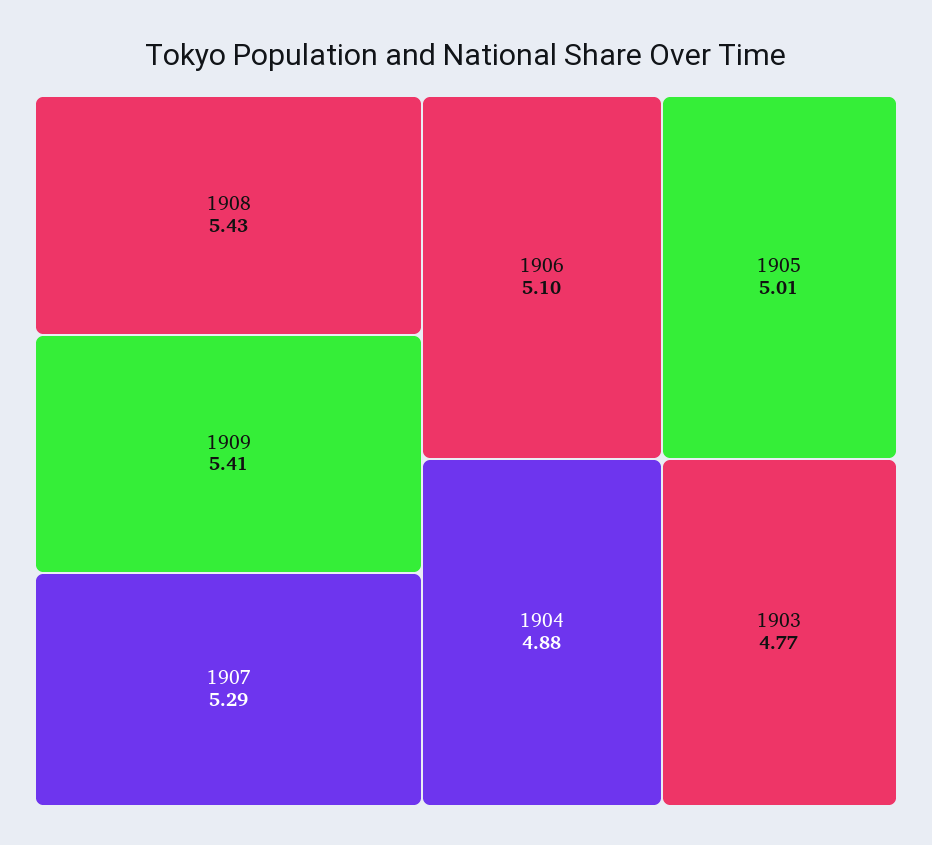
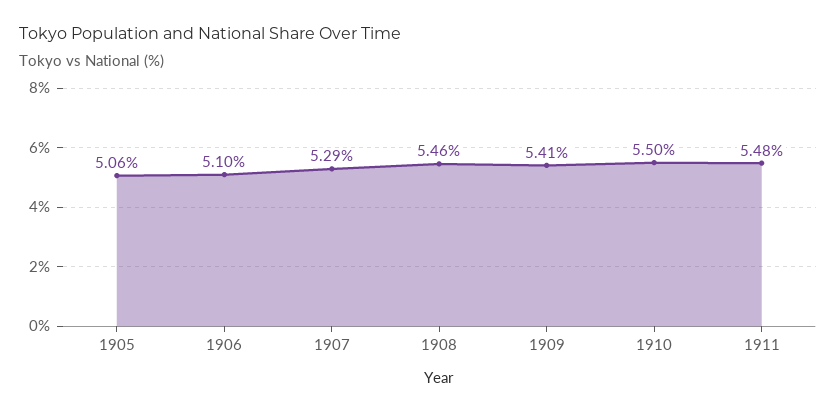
1908: 5.43 -> 5.46
1905: 5.01 -> 5.06
1904: 4.88 -> none
1903: 4.77 -> none
1910: none -> 5.5
1911: none -> 5.48

